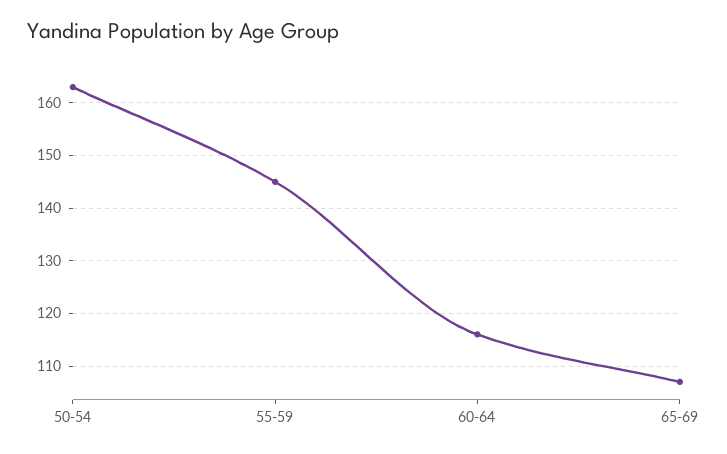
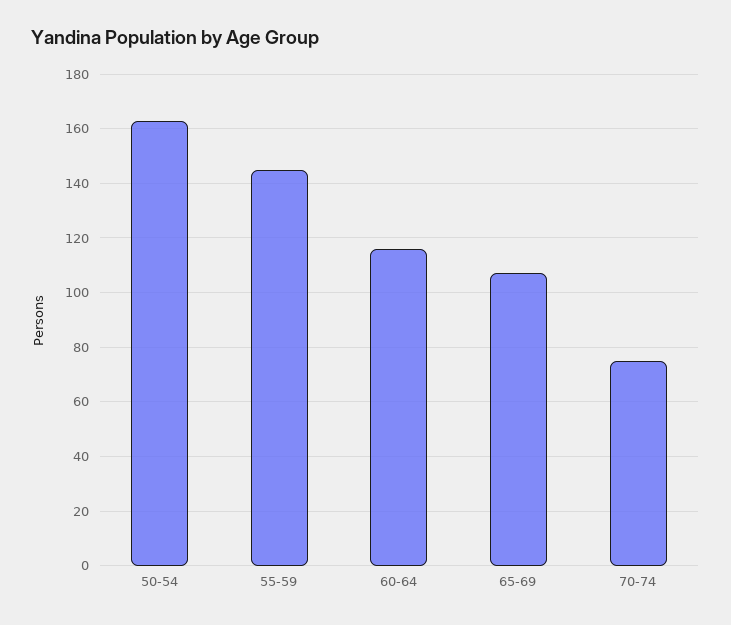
70-74: none -> 75

